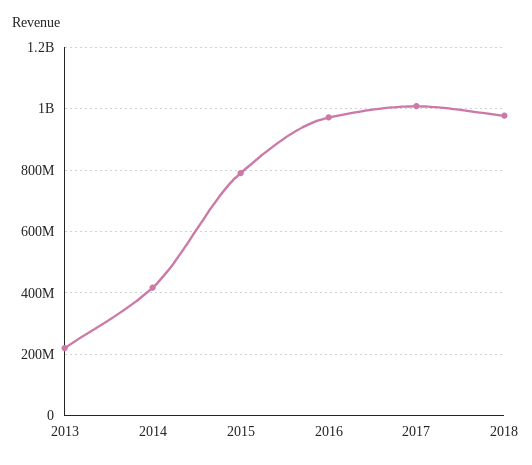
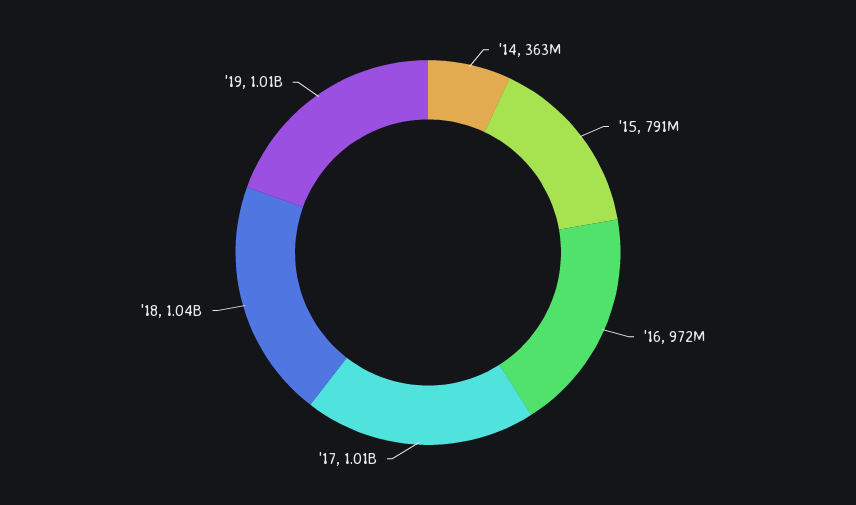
2013: 220000000 -> none
2014: 420000000 -> 363000000
2018: 980000000 -> 1040000000
'19: none -> 1010000000

